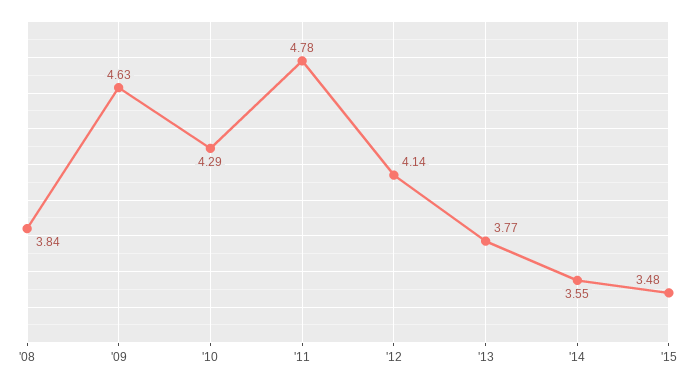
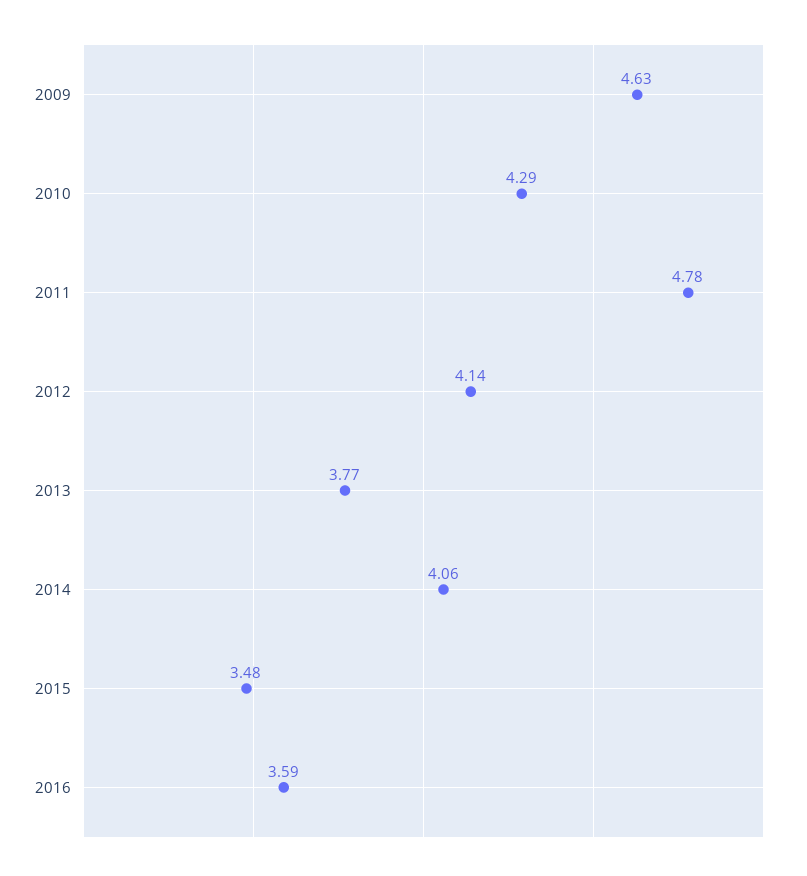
'08: 3.84 -> none
'14: 3.55 -> 4.06
2016: none -> 3.59

